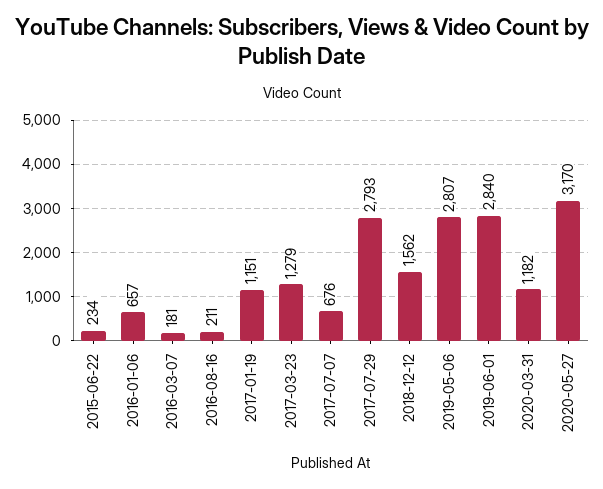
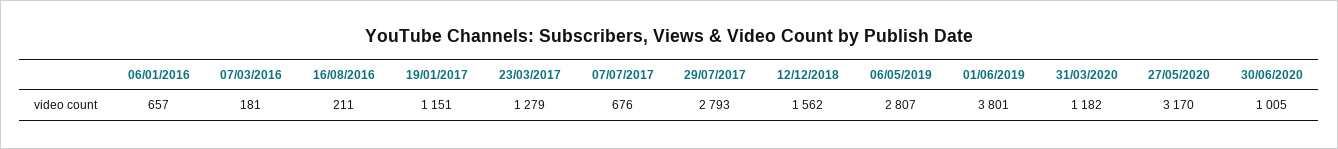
2015-06-22: 234 -> none
2019-06-01: 2840 -> 3801
30/06/2020: none -> 1005

